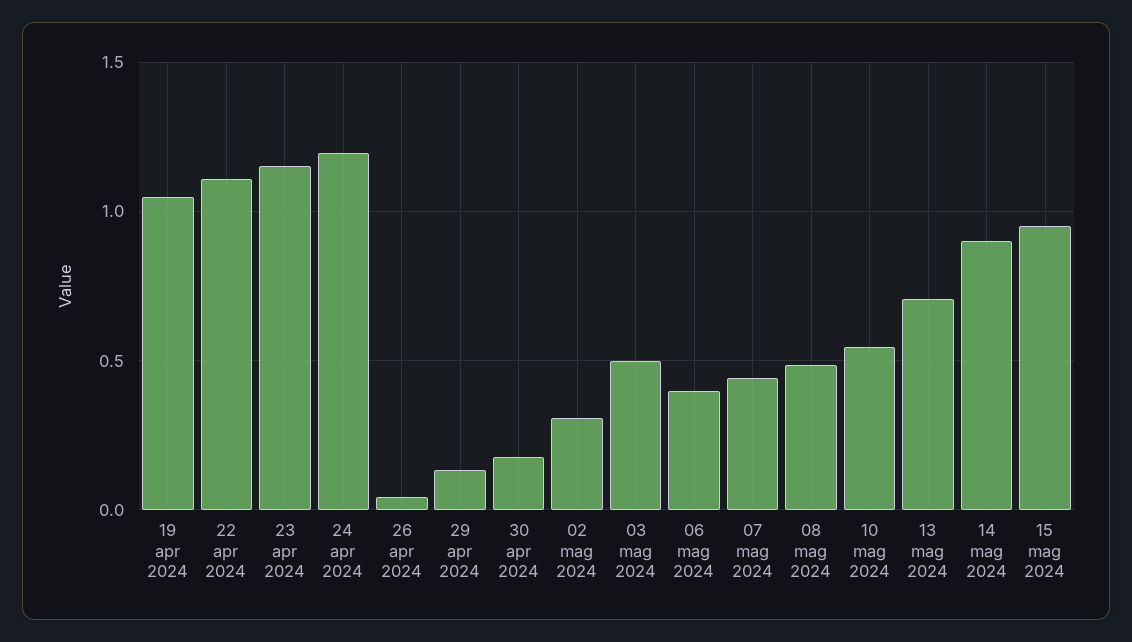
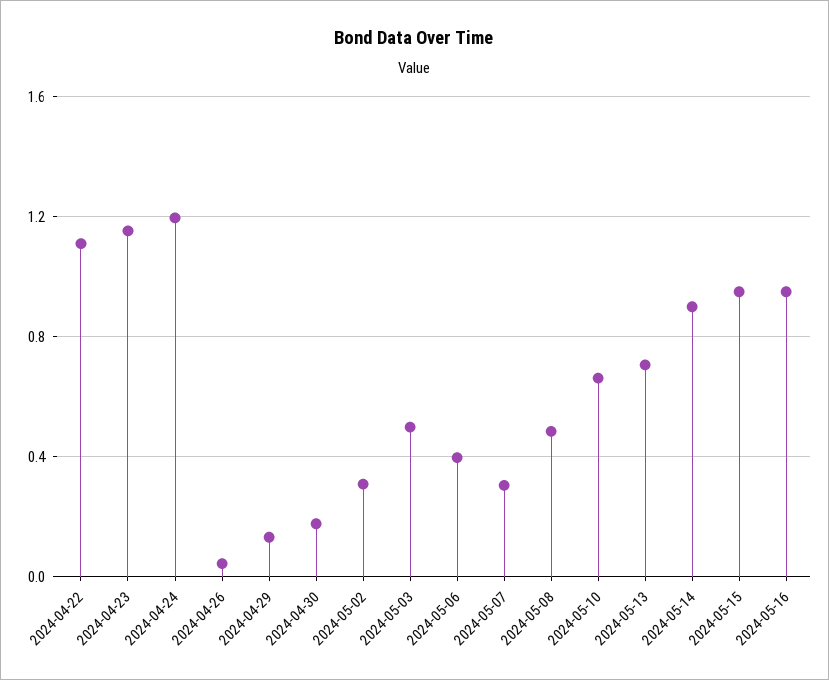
19 apr 2024: 1.05 -> none
07 mag 2024: 0.45 -> 0.3
10 mag 2024: 0.55 -> 0.65
2024-05-16: none -> 0.95

